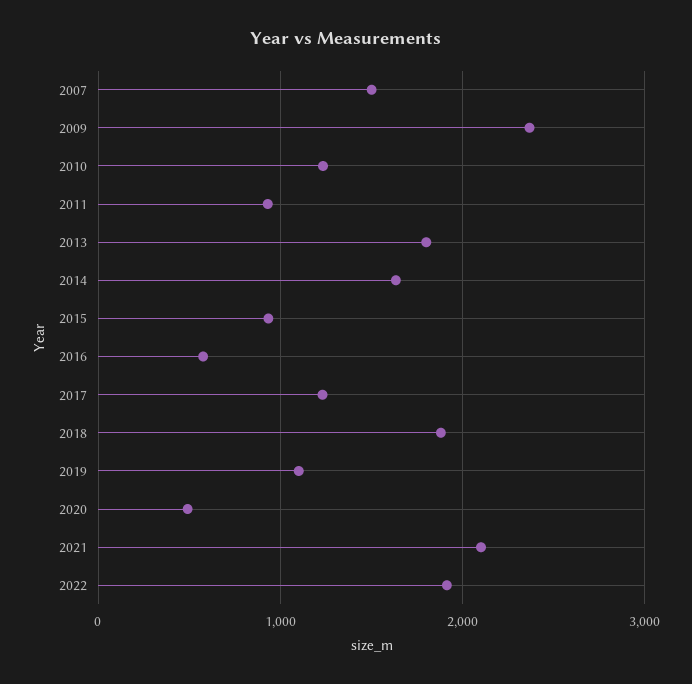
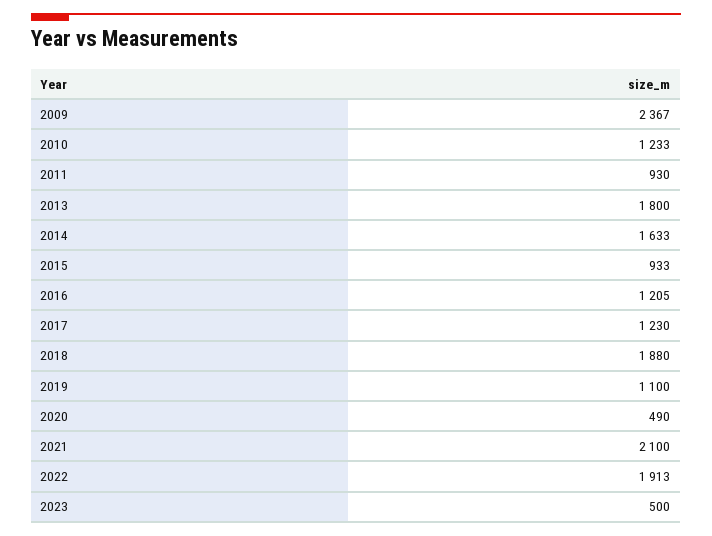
2007: 1500 -> none
2016: 600 -> 1205
2023: none -> 500

